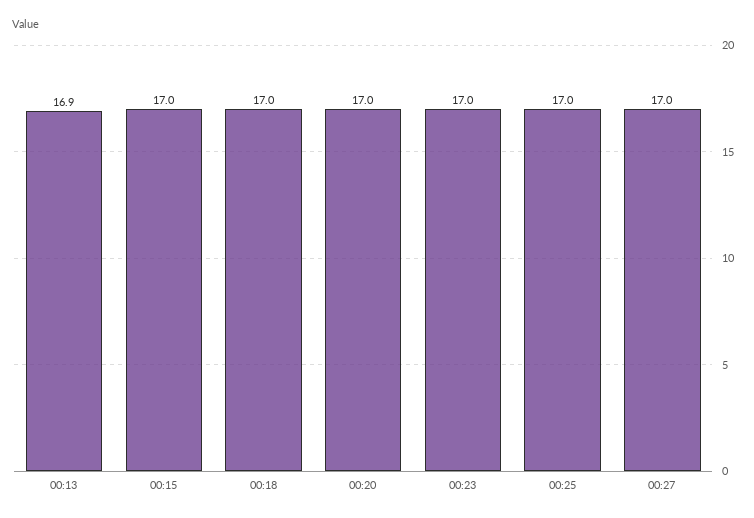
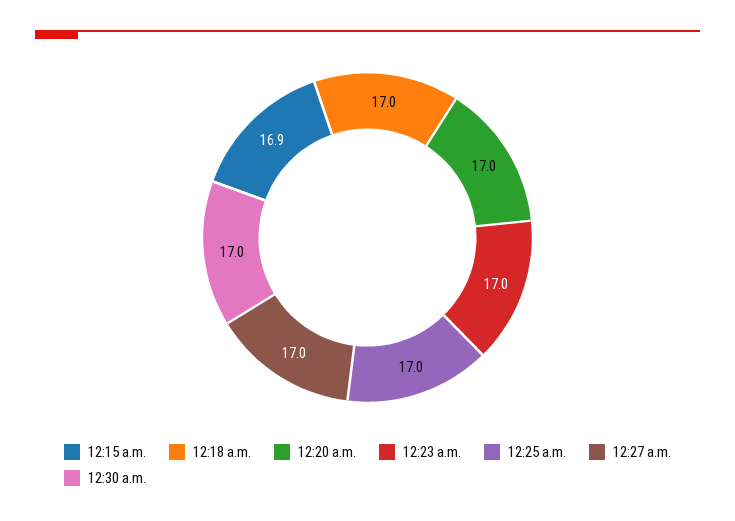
00:13: 16.9 -> none
00:15: 17 -> 16.9
12:30 a.m.: none -> 17

